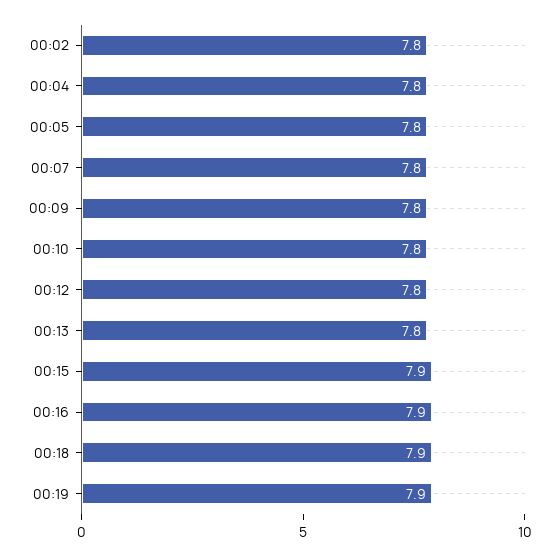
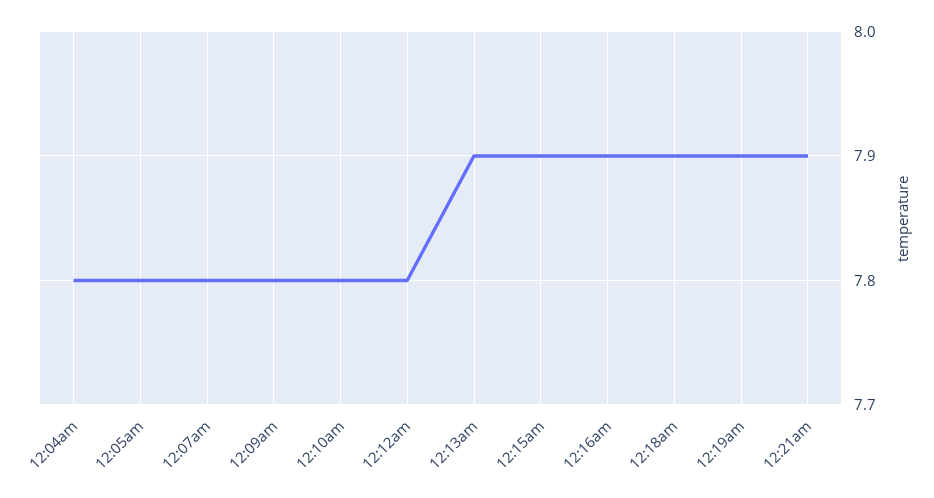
00:02: 7.8 -> none
00:13: 7.8 -> 7.9
12:21am: none -> 7.9

